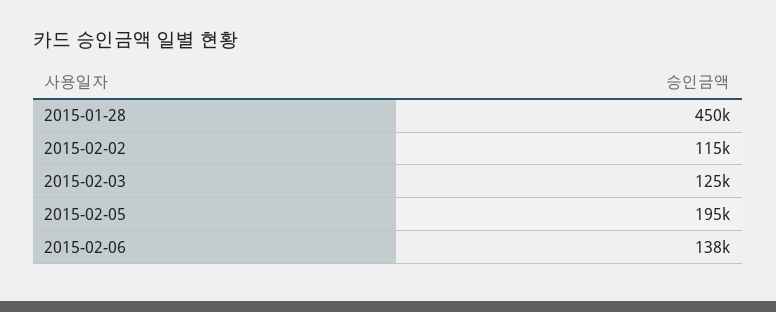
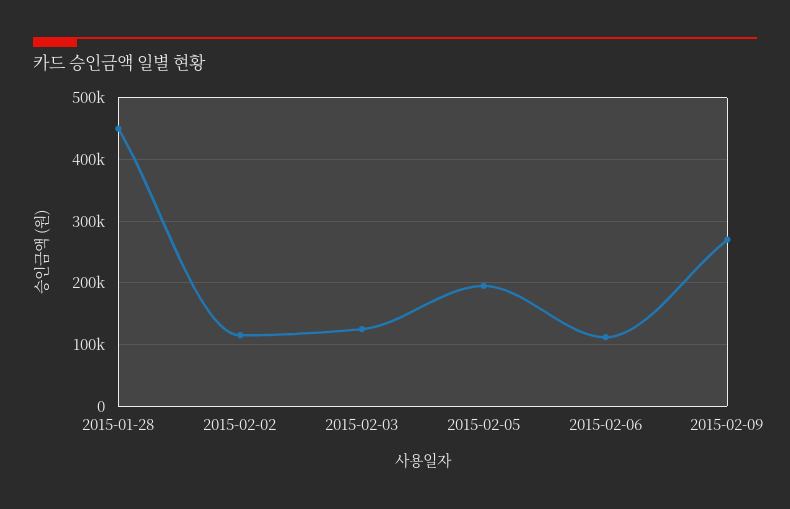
2015-02-06: 138000 -> 110000
2015-02-09: none -> 270000

